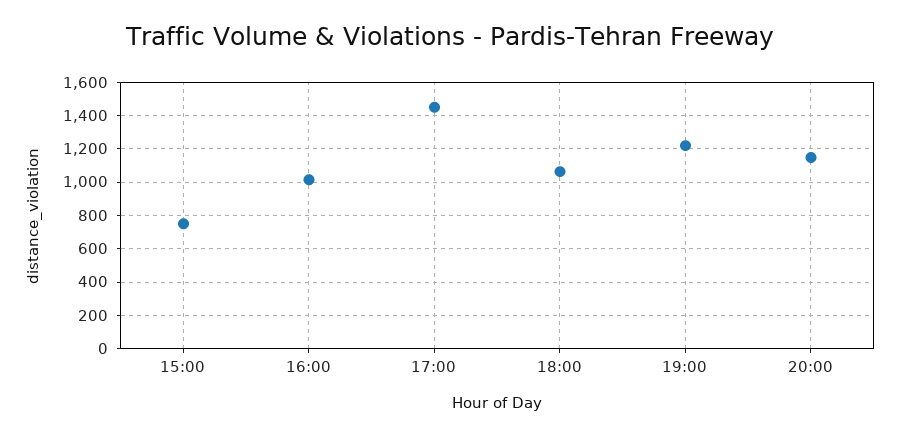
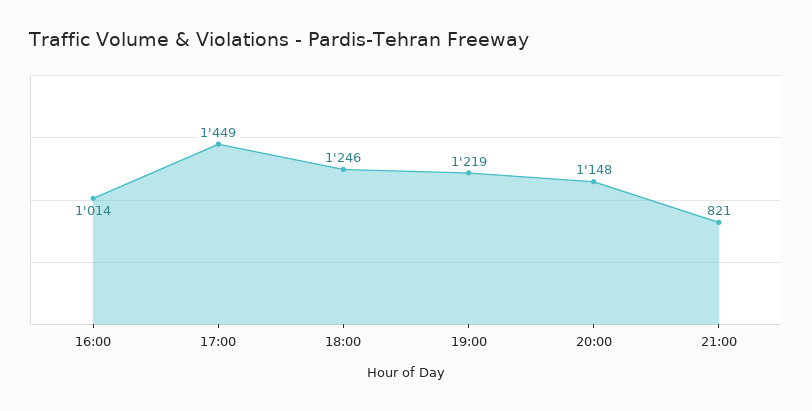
15:00: 750 -> none
18:00: 1050 -> 1246
21:00: none -> 821

